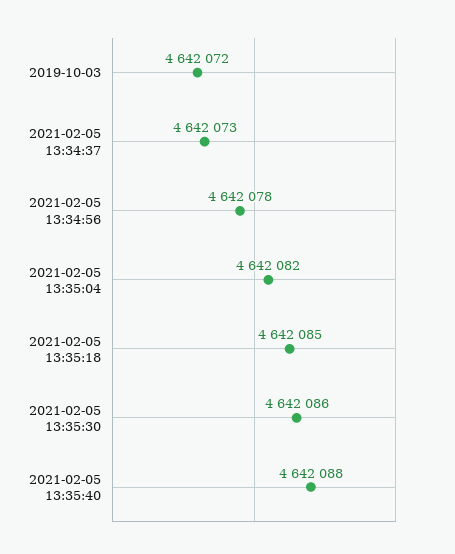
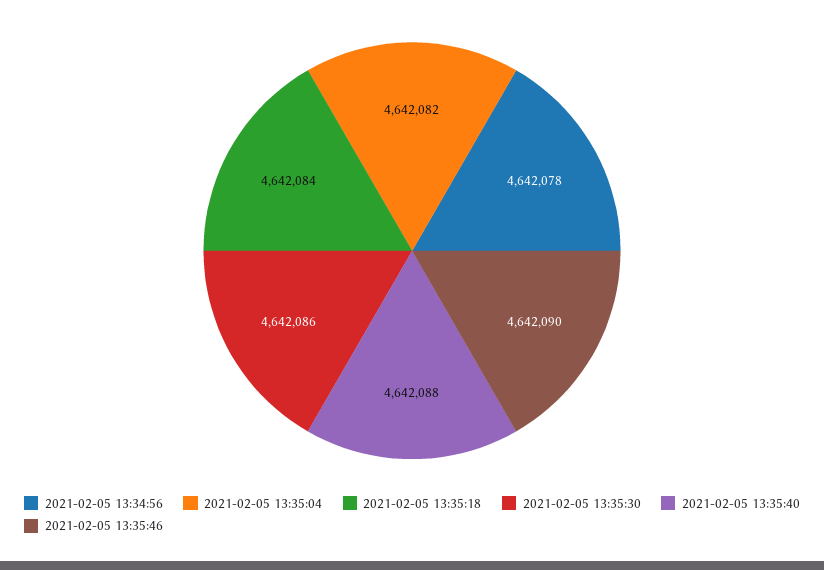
2019-10-03: 4642072 -> none
2021-02-05 13:34:37: 4642073 -> none
2021-02-05 13:35:18: 4642085 -> 4642084
2021-02-05 13:35:46: none -> 4642090

